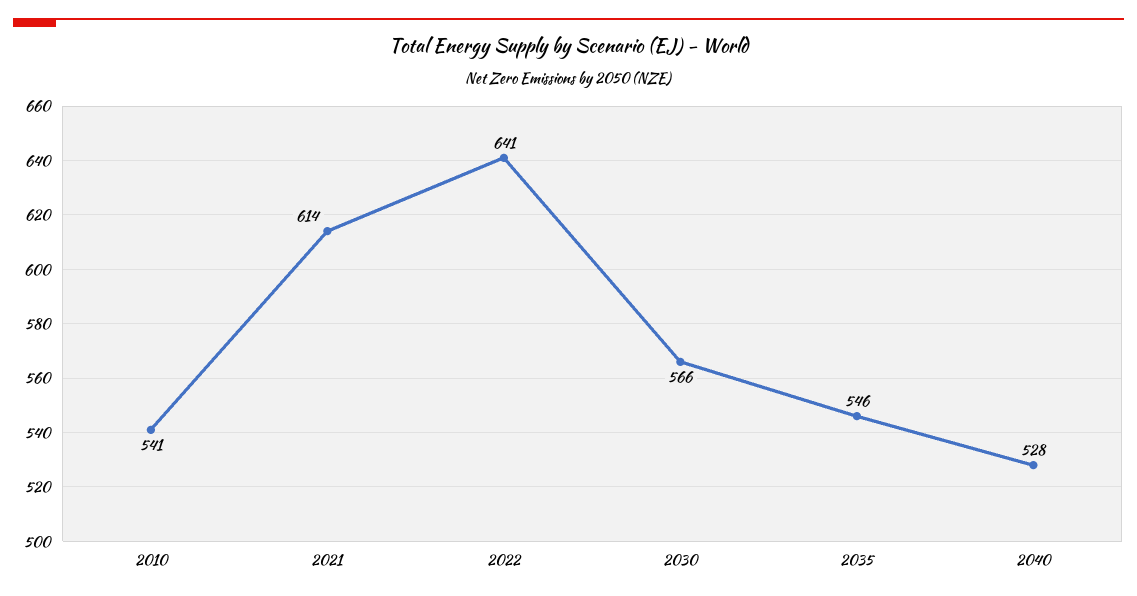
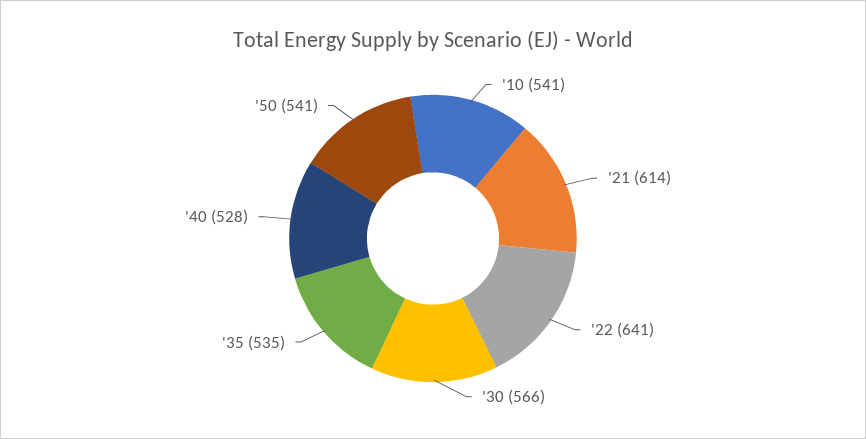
2035: 546 -> 535
'50: none -> 541

